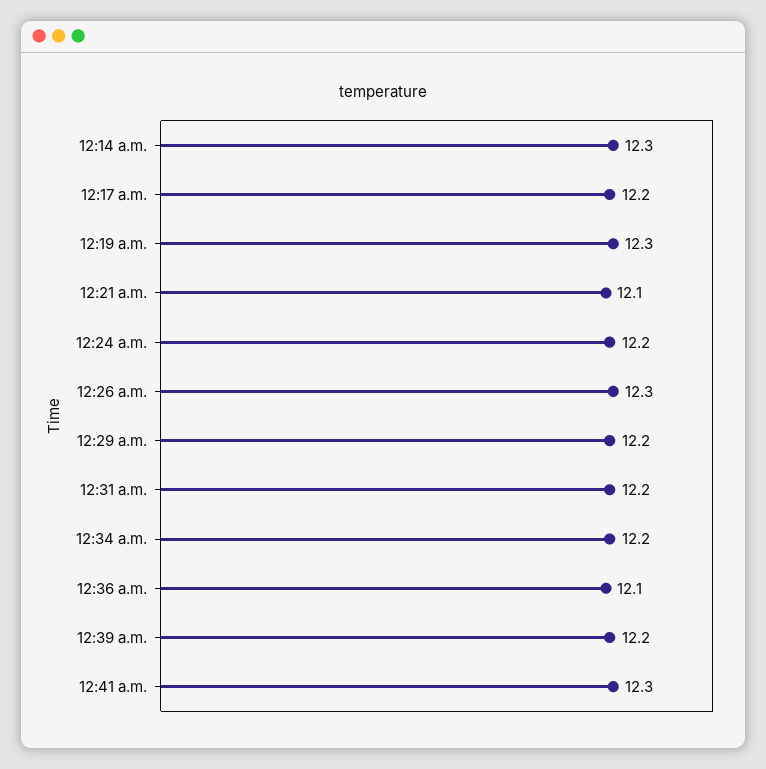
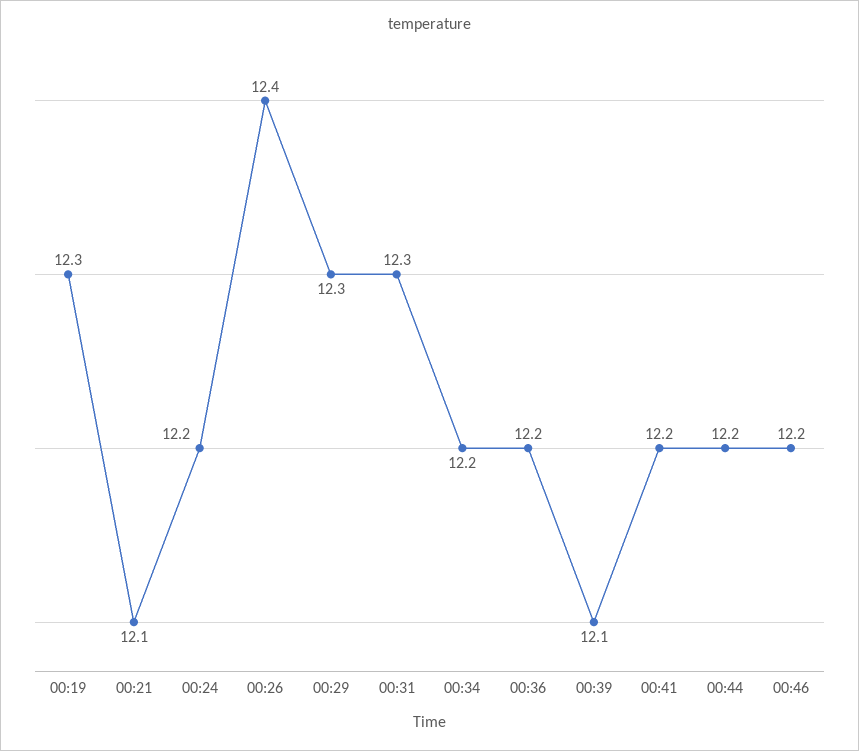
12:14 a.m.: 12.3 -> none
12:17 a.m.: 12.2 -> none
12:26 a.m.: 12.3 -> 12.4
12:29 a.m.: 12.2 -> 12.3
12:31 a.m.: 12.2 -> 12.3
12:36 a.m.: 12.1 -> 12.2
12:39 a.m.: 12.2 -> 12.1
12:41 a.m.: 12.3 -> 12.2
00:44: none -> 12.2
00:46: none -> 12.2

